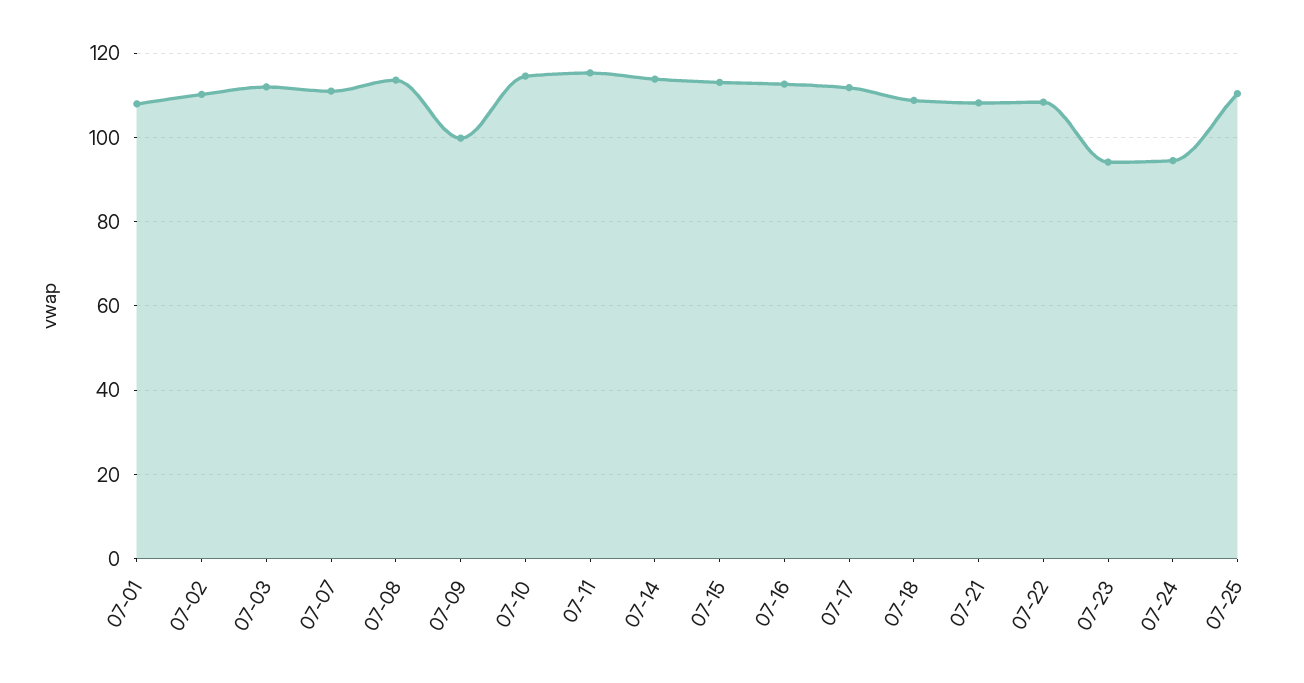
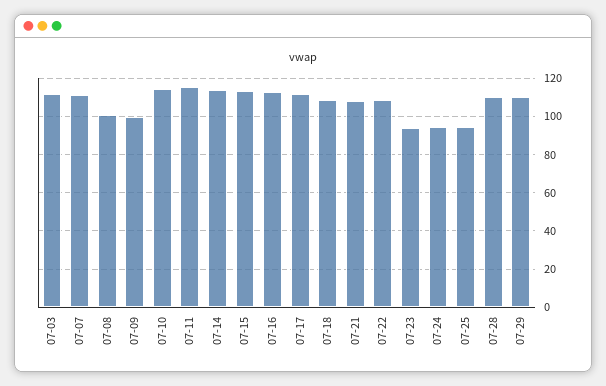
07-01: 108 -> none
07-02: 110 -> none
07-08: 114 -> 100
07-25: 110 -> 95
07-28: none -> 110
07-29: none -> 110

